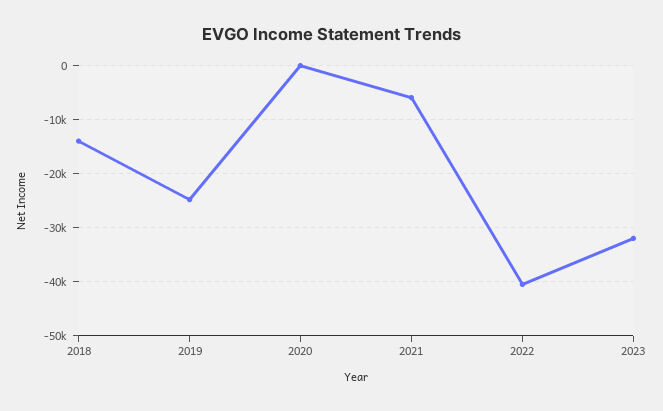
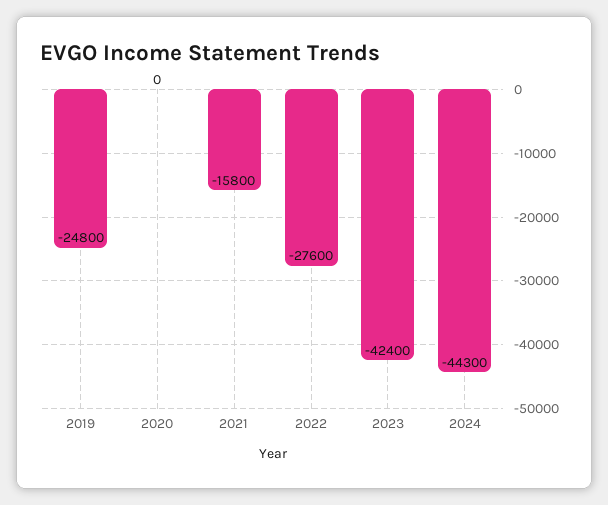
2018: -14000 -> none
2021: -6000 -> -15800
2022: -40000 -> -27600
2023: -32000 -> -42400
2024: none -> -44300

